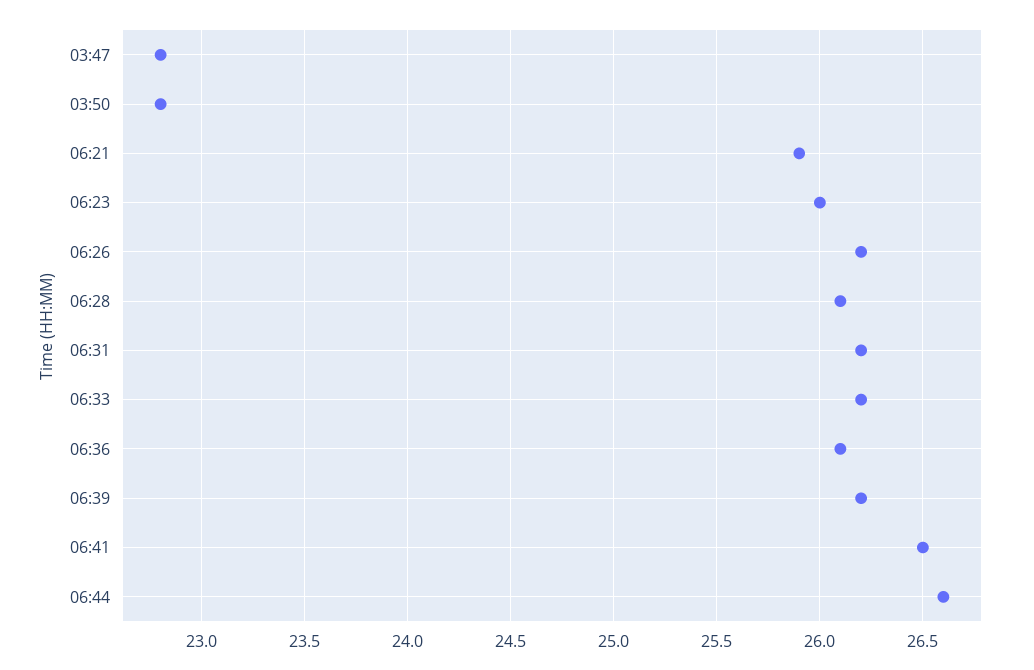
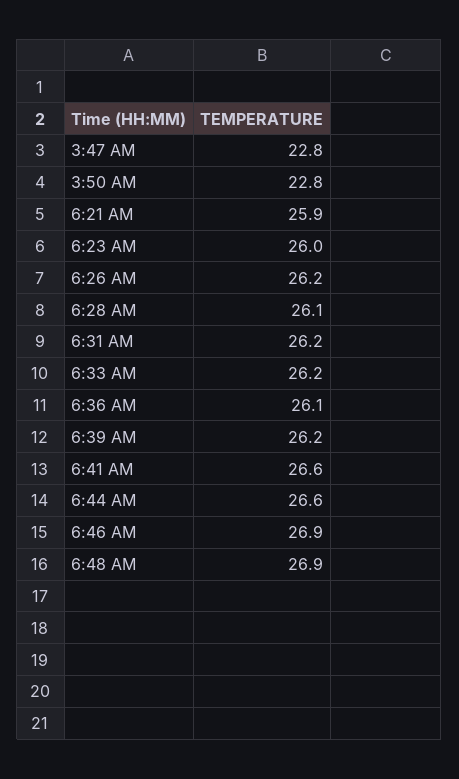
06:41: 26.5 -> 26.6
6:46 AM: none -> 26.9
6:48 AM: none -> 26.9

